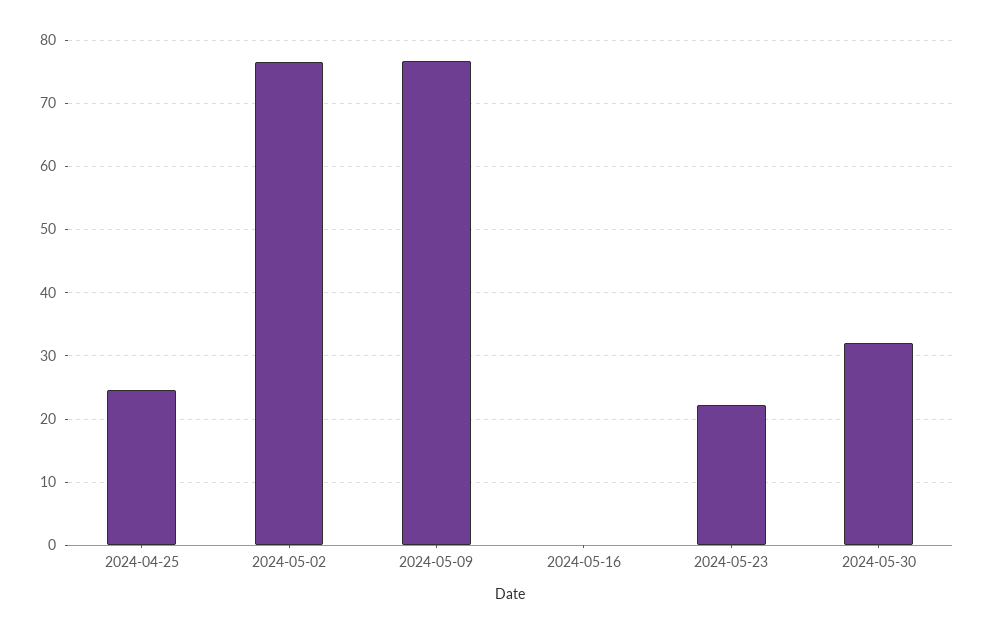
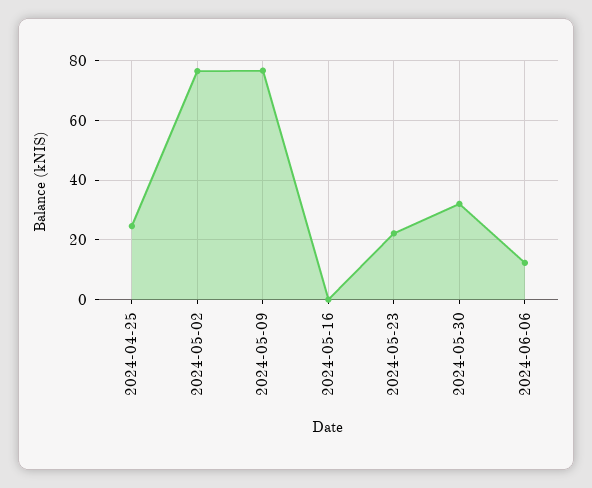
2024-06-06: none -> 12.5

